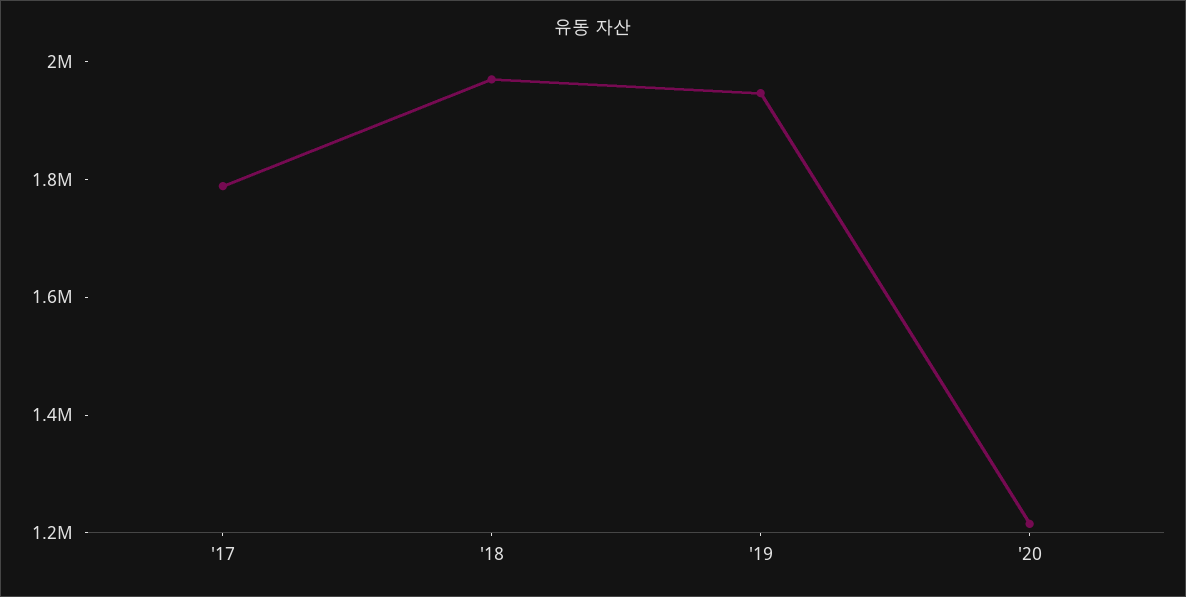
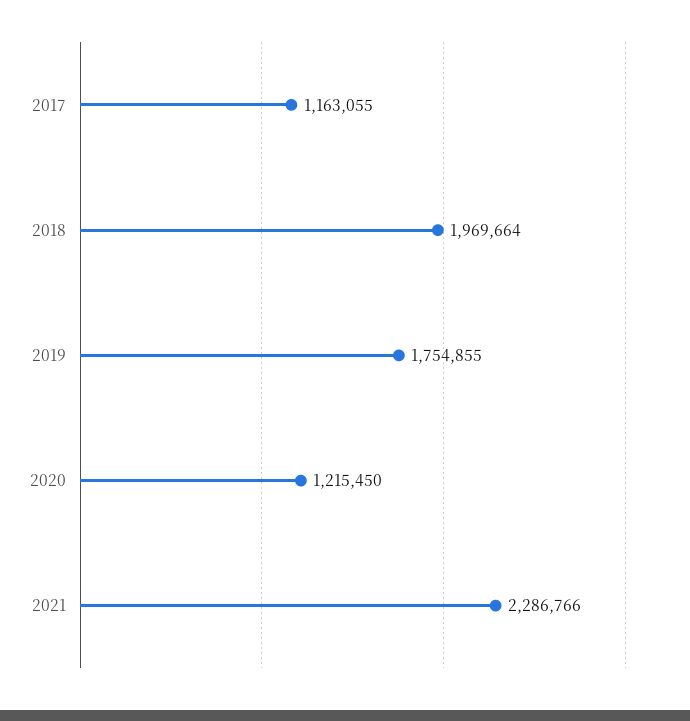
'17: 1800000 -> 1163055
'19: 1950000 -> 1754855
2021: none -> 2286766

